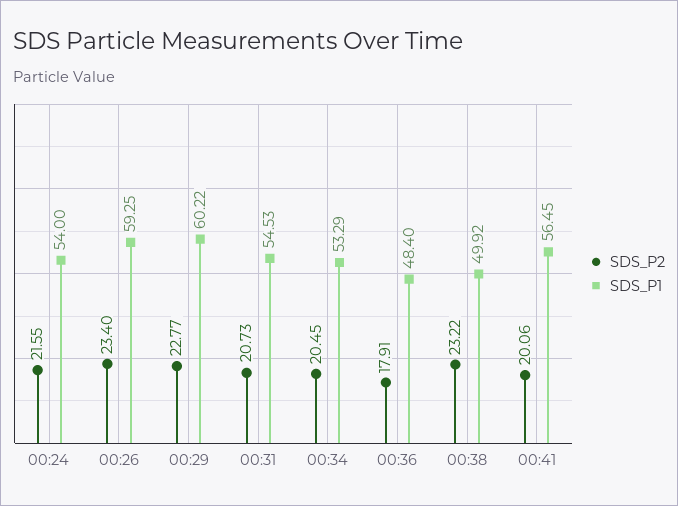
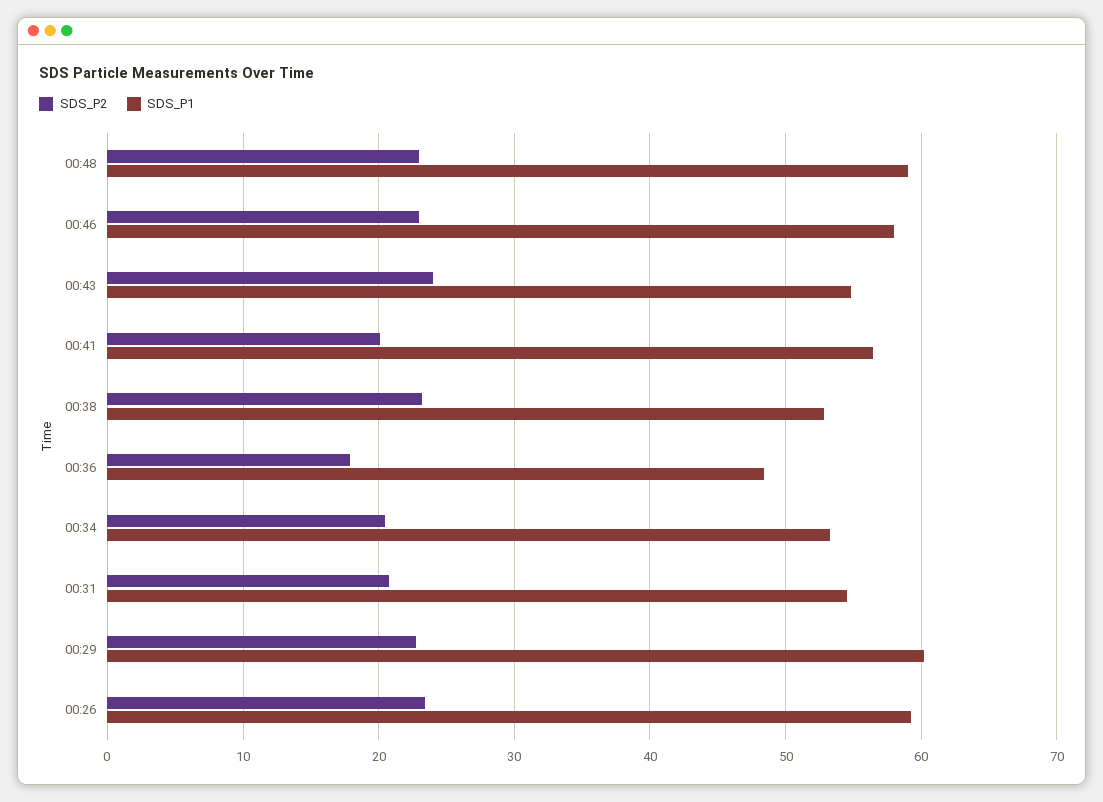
SDS_P2, 00:24: 21.55 -> none
SDS_P1, 00:24: 54 -> none
SDS_P1, 00:38: 49.92 -> 53
SDS_P2, 00:48: none -> 23
SDS_P1, 00:48: none -> 59
SDS_P2, 00:46: none -> 23
SDS_P1, 00:46: none -> 58
SDS_P2, 00:43: none -> 24
SDS_P1, 00:43: none -> 55

